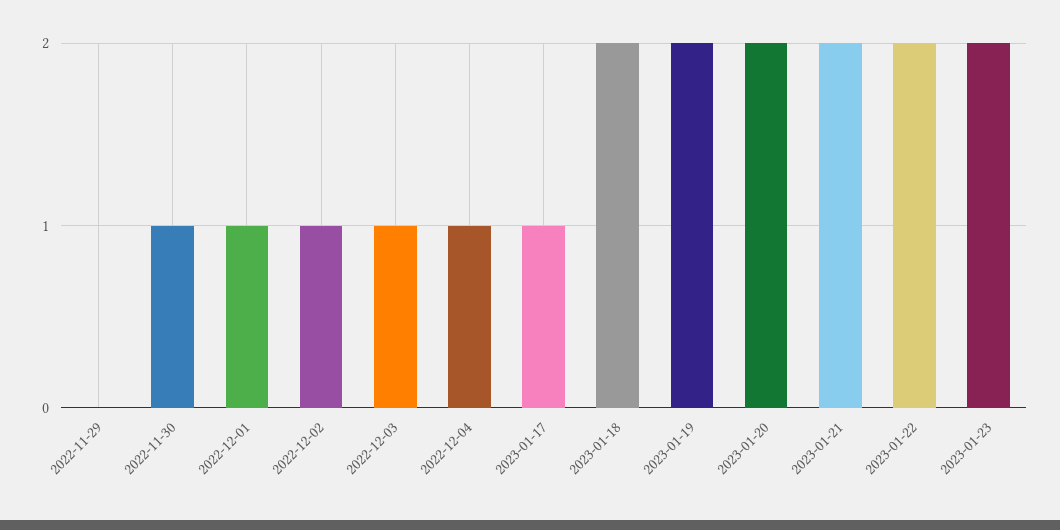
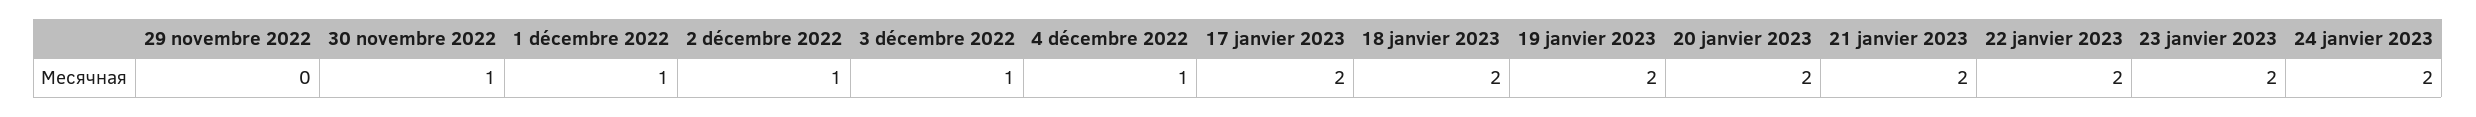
2023-01-17: 1 -> 2
24 janvier 2023: none -> 2

